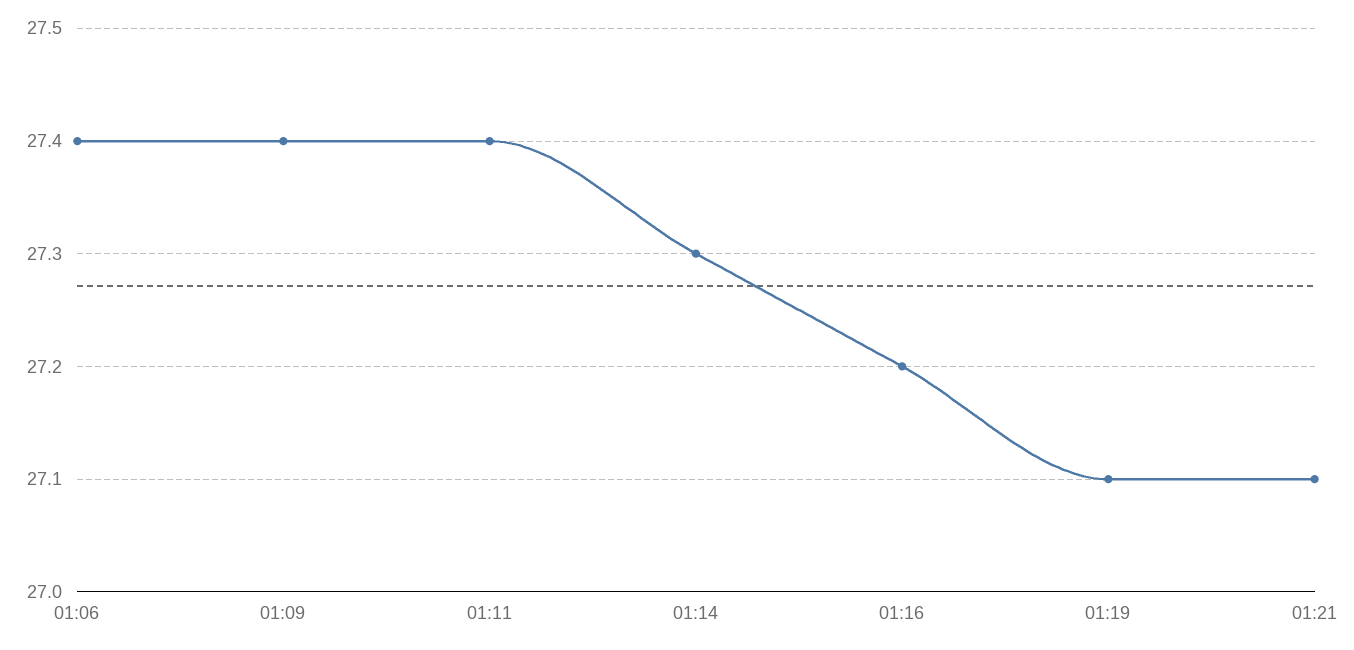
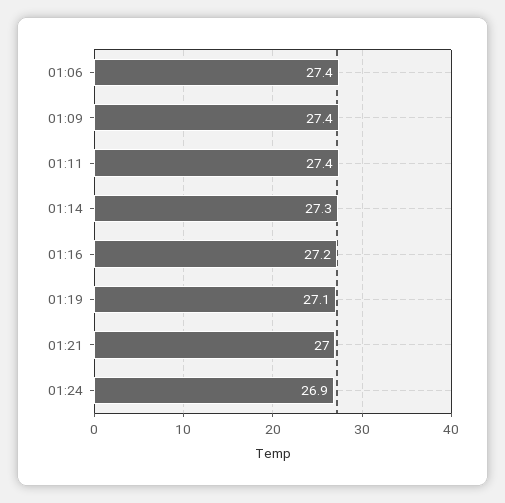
01:21: 27.1 -> 27
01:24: none -> 26.9

